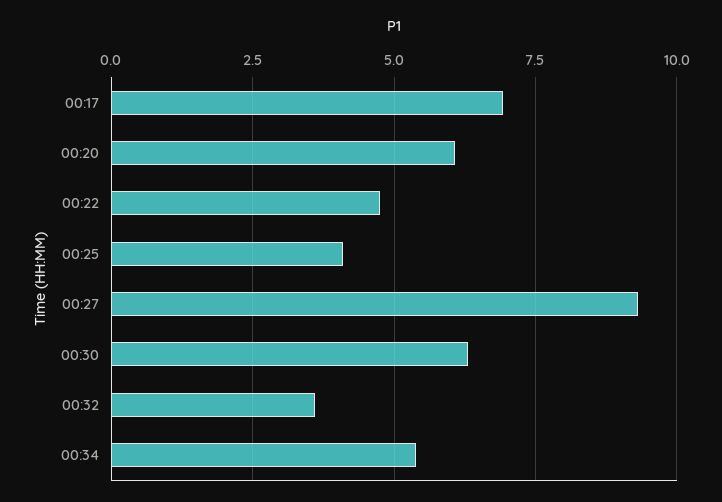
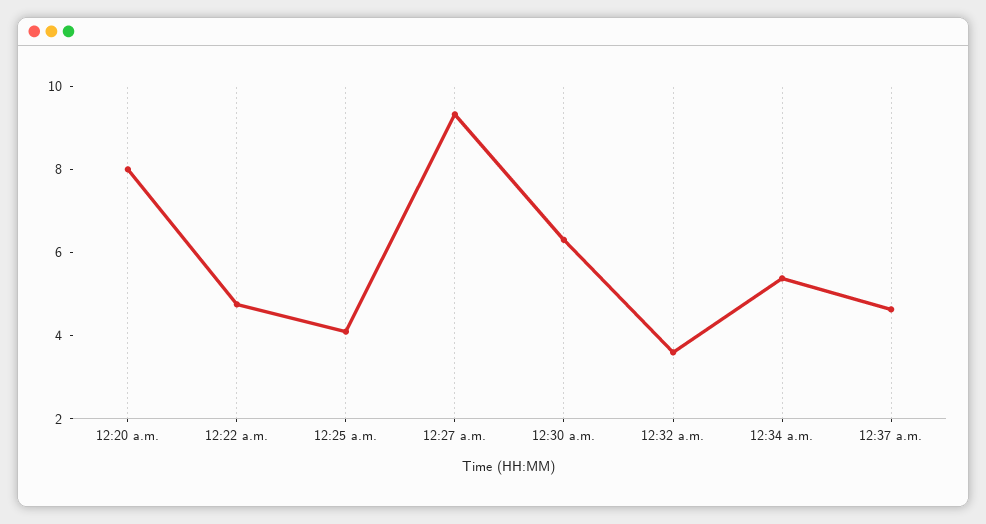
00:17: 7 -> none
00:20: 6 -> 8
12:37 a.m.: none -> 4.5

